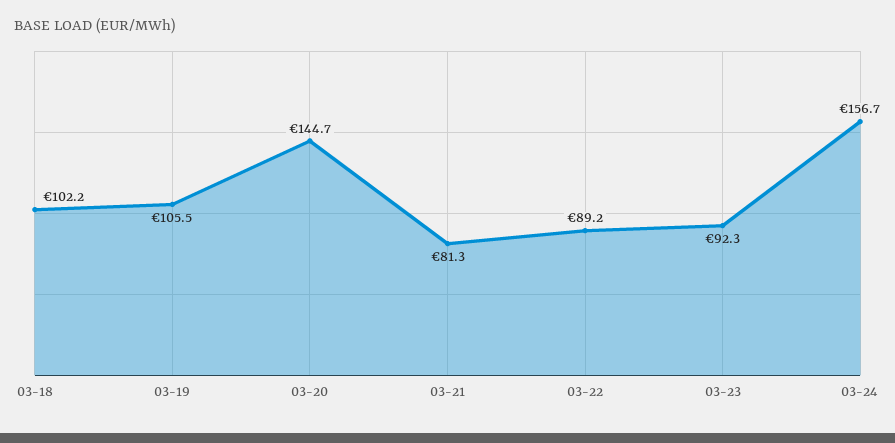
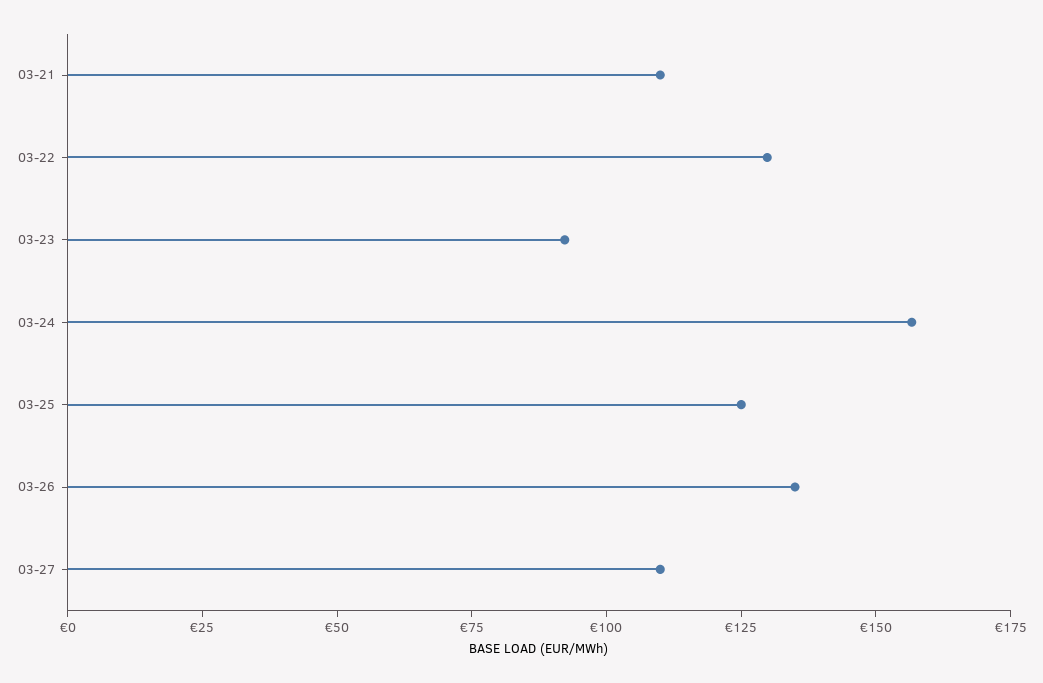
03-18: 102.2 -> none
03-19: 105.5 -> none
03-20: 144.7 -> none
03-21: 81.3 -> 110
03-22: 89.2 -> 130
03-25: none -> 125
03-26: none -> 135
03-27: none -> 110

